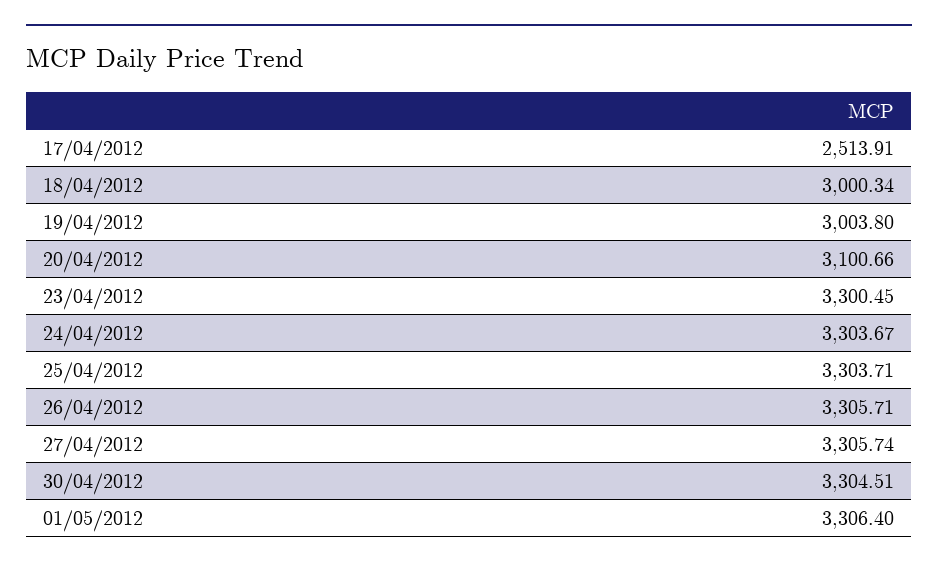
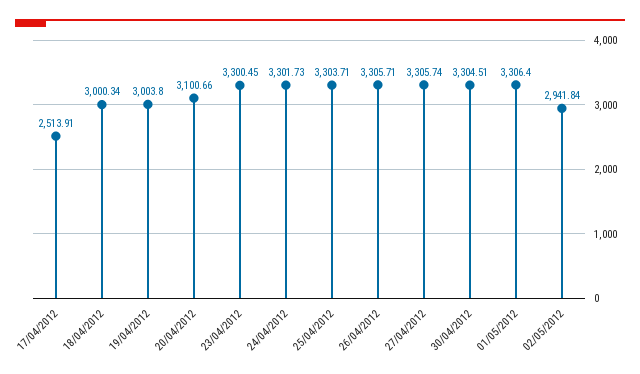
24/04/2012: 3303.67 -> 3301.73
02/05/2012: none -> 2941.84

